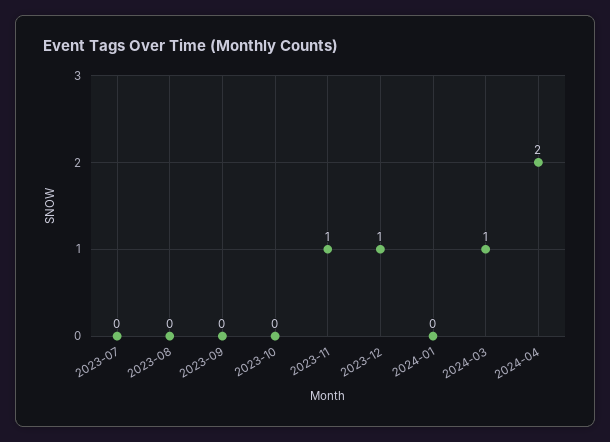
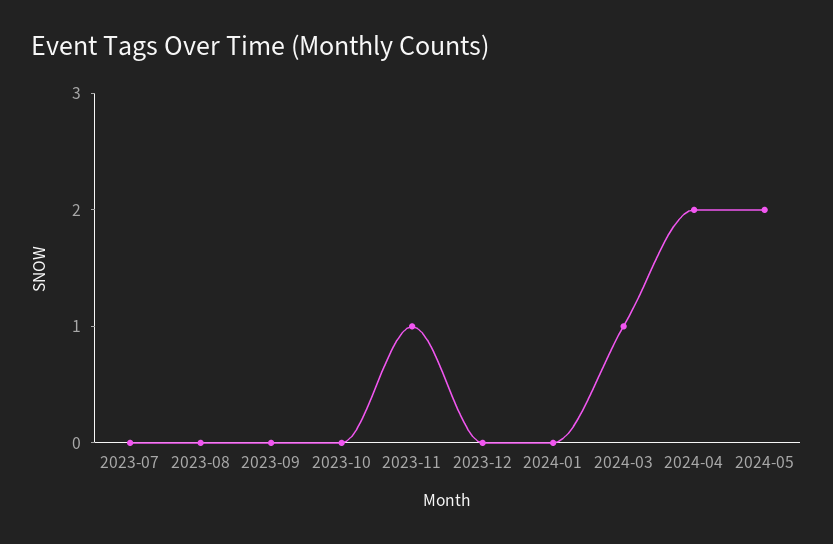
2023-12: 1 -> 0
2024-05: none -> 2

